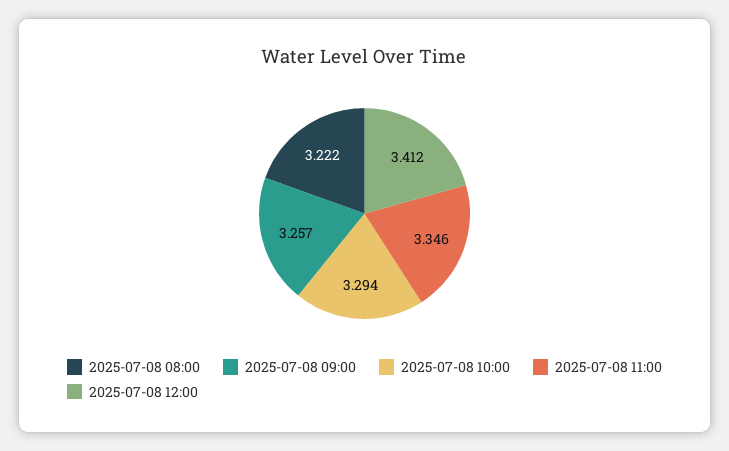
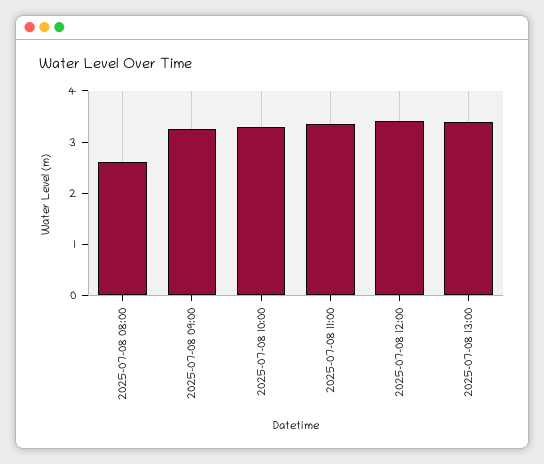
2025-07-08 08:00: 3.222 -> 2.6
2025-07-08 13:00: none -> 3.4

